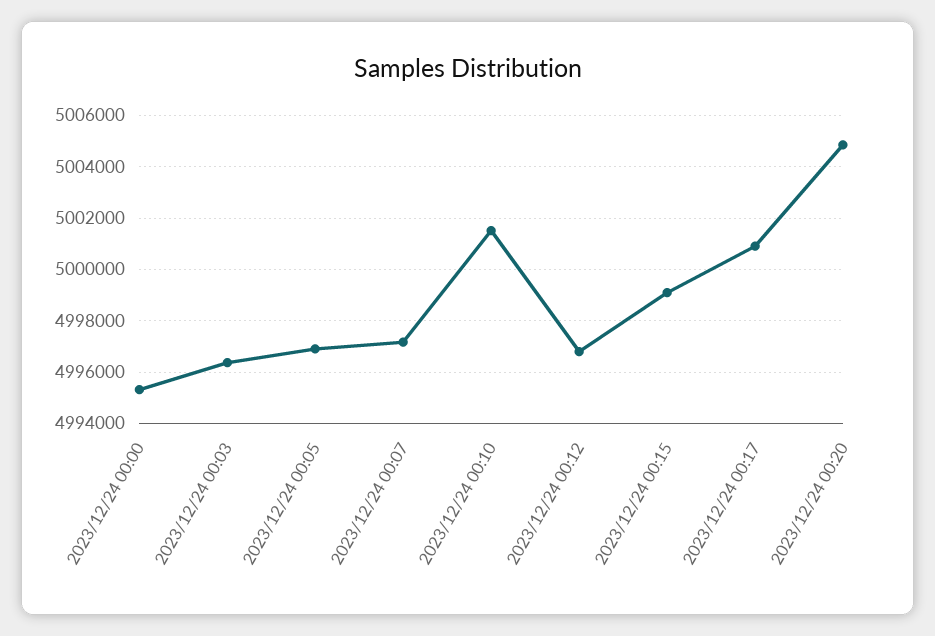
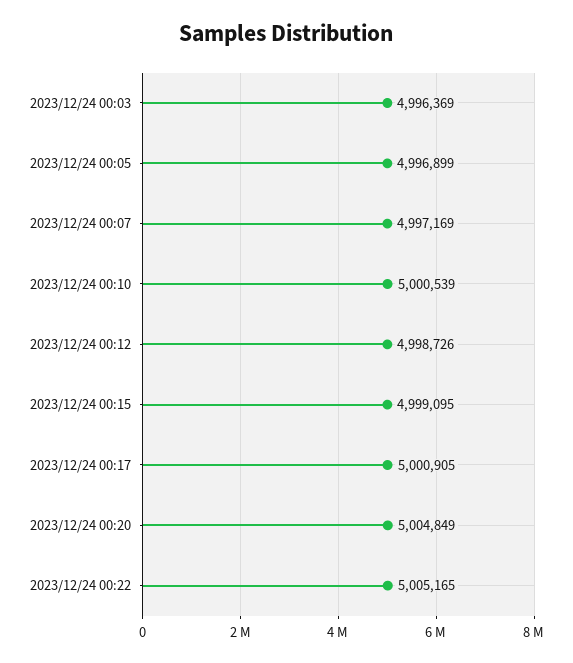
2023/12/24 00:00: 4995250 -> none
2023/12/24 00:10: 5001500 -> 5000539
2023/12/24 00:12: 4996750 -> 4998726
2023/12/24 00:22: none -> 5005165

